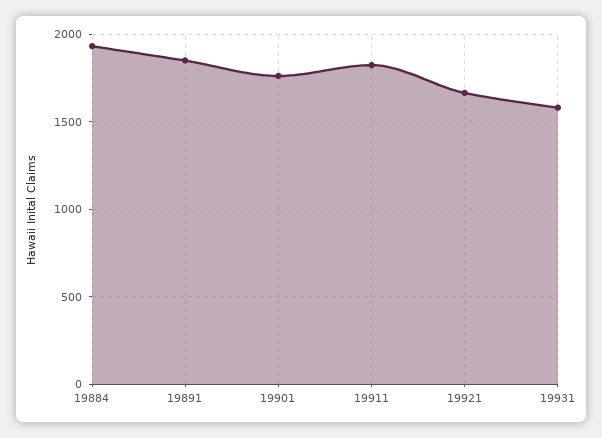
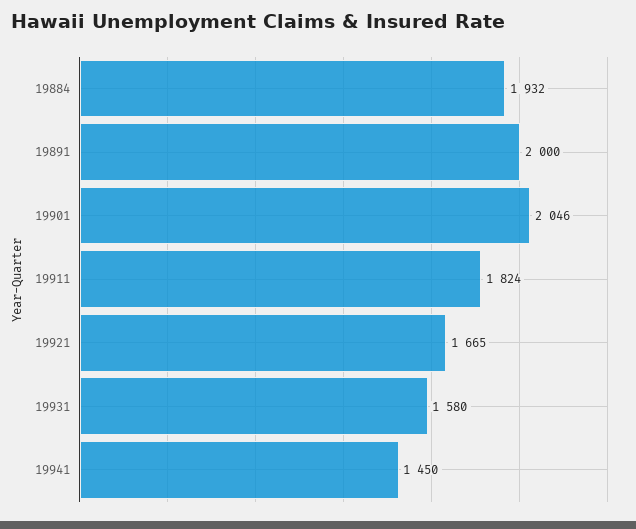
19891: 1850 -> 2000
19901: 1750 -> 2046
19941: none -> 1450

